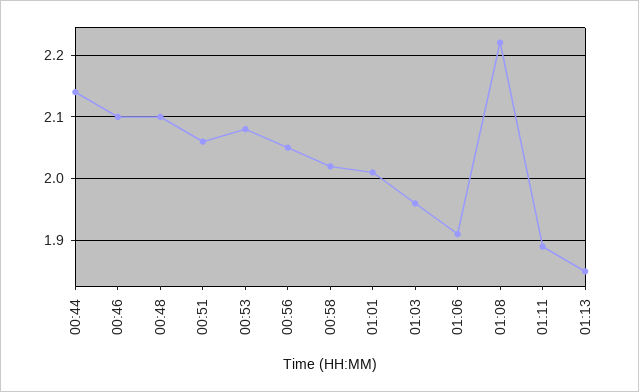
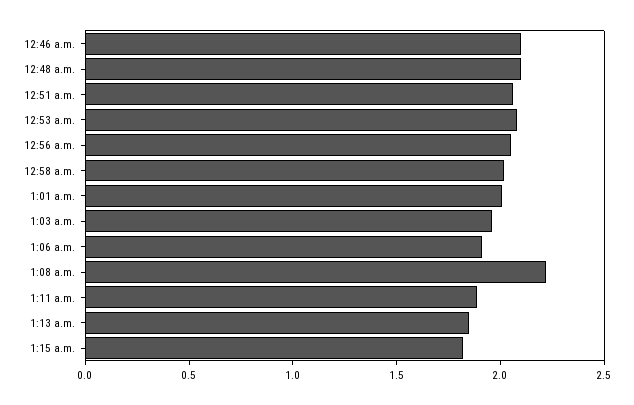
00:44: 2.14 -> none
1:15 a.m.: none -> 1.8

